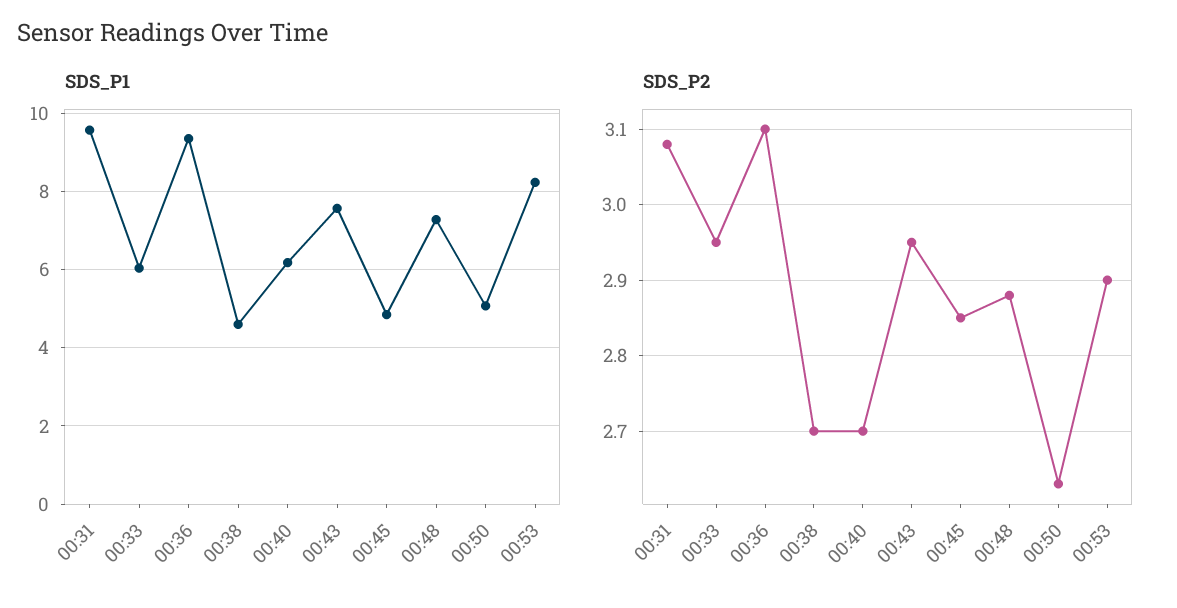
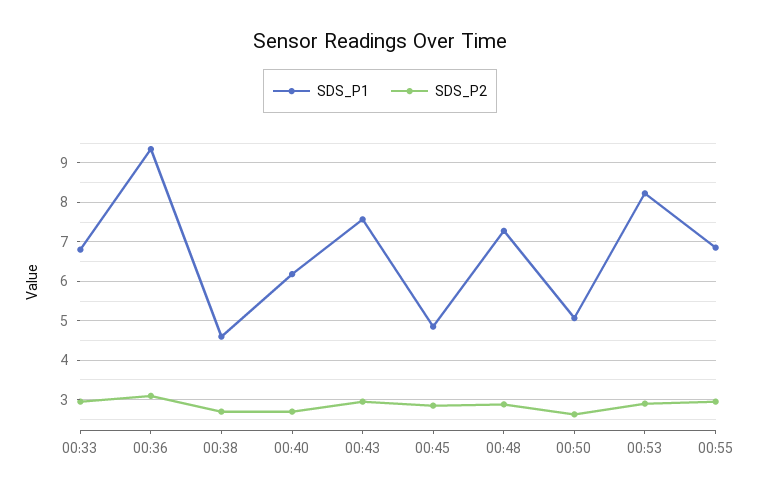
SDS_P1, 00:31: 9.6 -> none
SDS_P1, 00:33: 6 -> 6.8
SDS_P2, 00:31: 3.08 -> none
SDS_P1, 00:55: none -> 6.8
SDS_P2, 00:55: none -> 3

